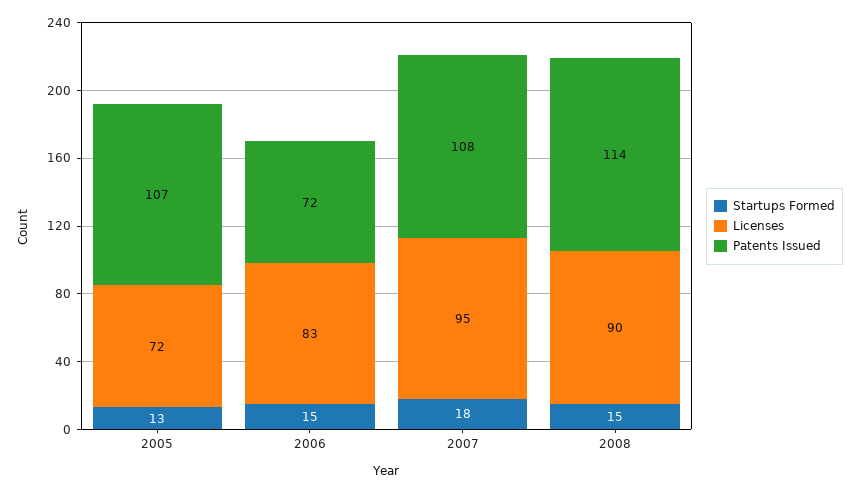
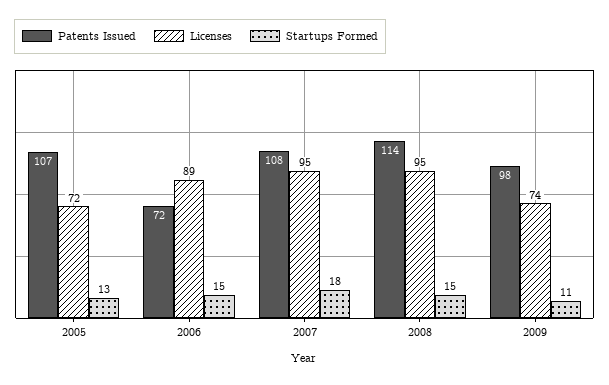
Licenses, 2006: 83 -> 89
Licenses, 2008: 90 -> 95
Patents Issued, 2009: none -> 98
Licenses, 2009: none -> 74
Startups Formed, 2009: none -> 11

